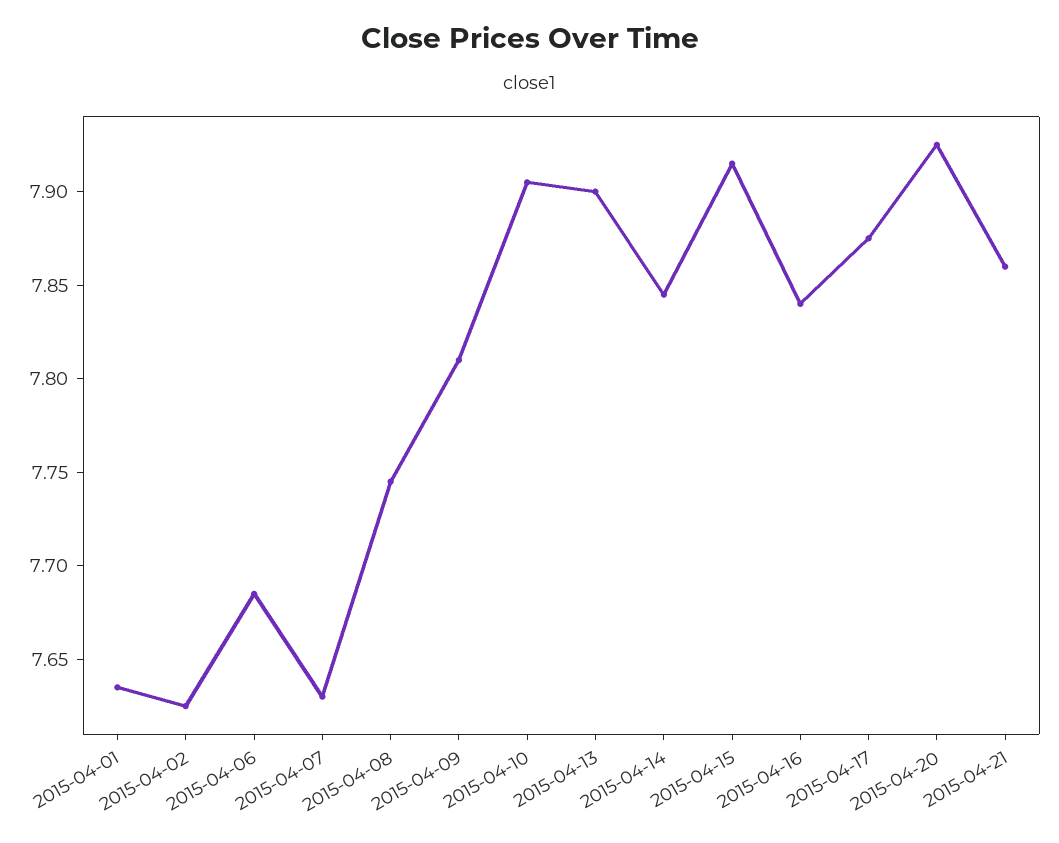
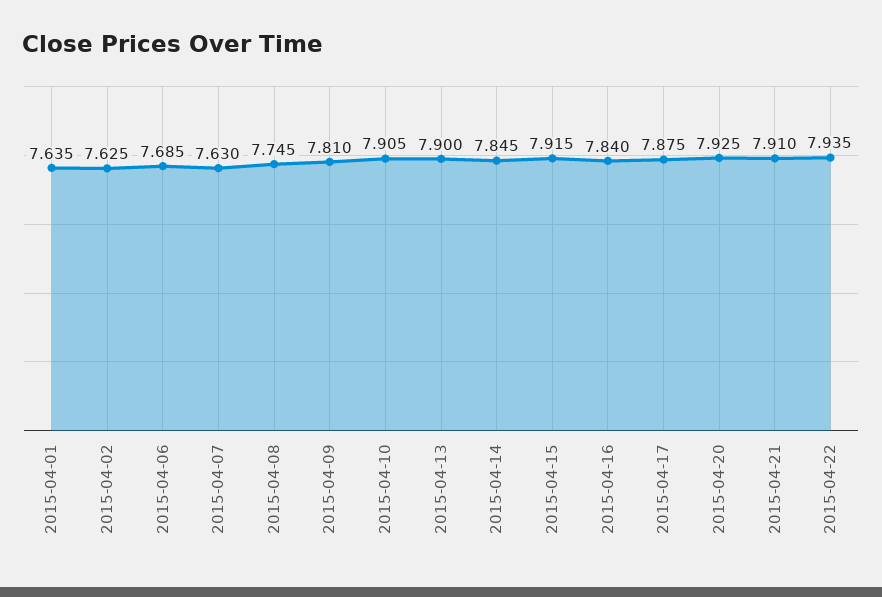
2015-04-21: 7.86 -> 7.91
2015-04-22: none -> 7.935

